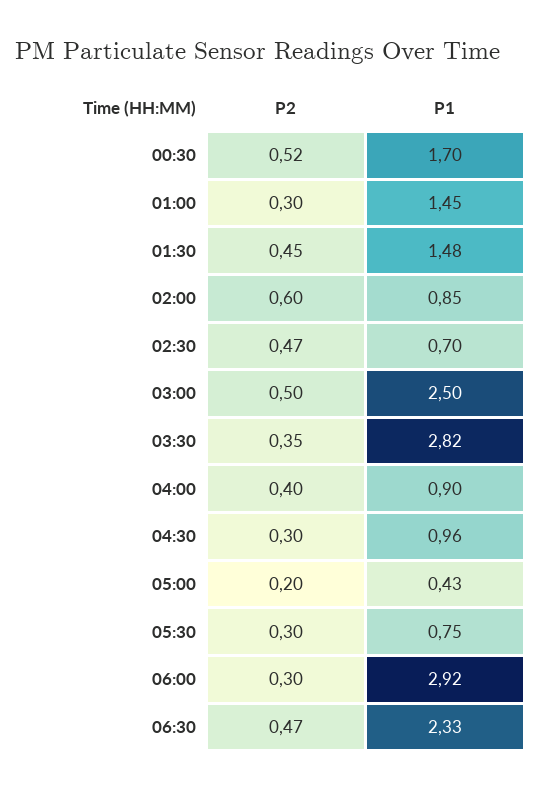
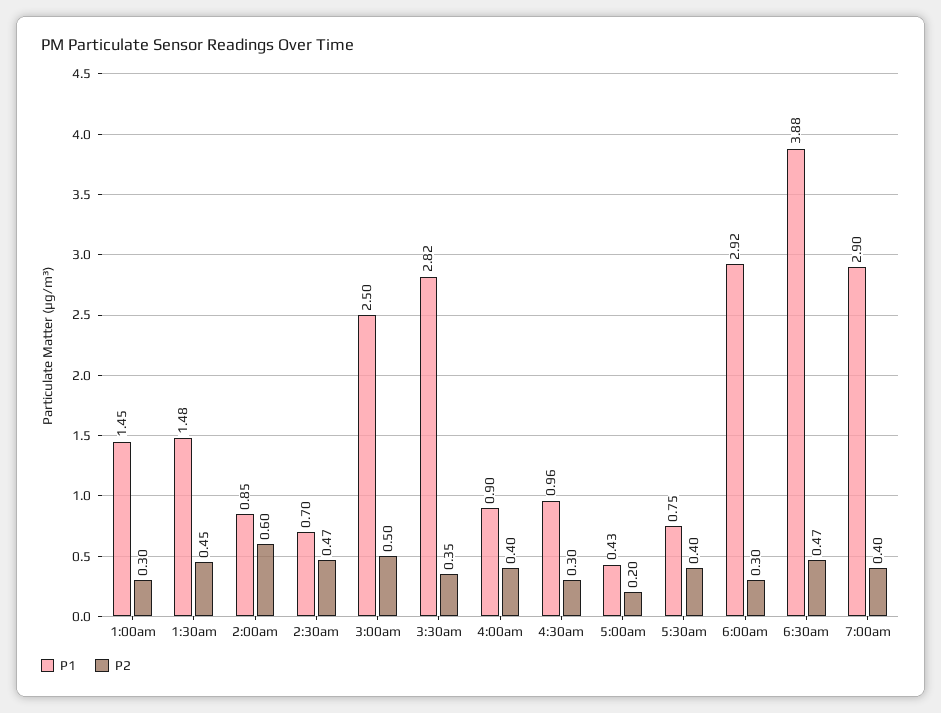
P2, 00:30: 0.52 -> none
P1, 00:30: 1.7 -> none
P2, 05:30: 0.3 -> 0.4
P1, 06:30: 2.33 -> 3.88
P1, 7:00am: none -> 2.9
P2, 7:00am: none -> 0.4

